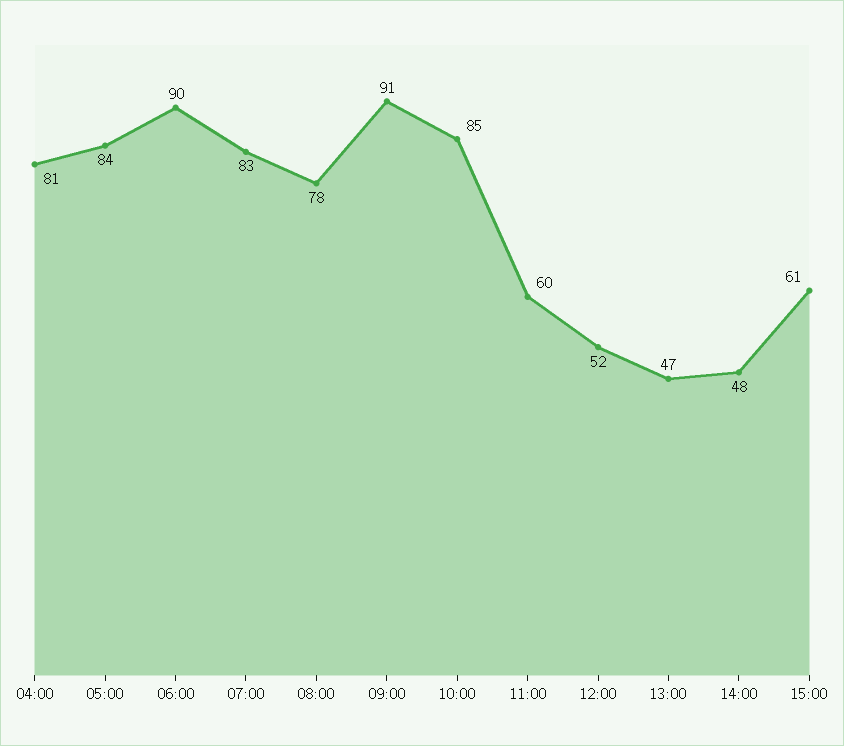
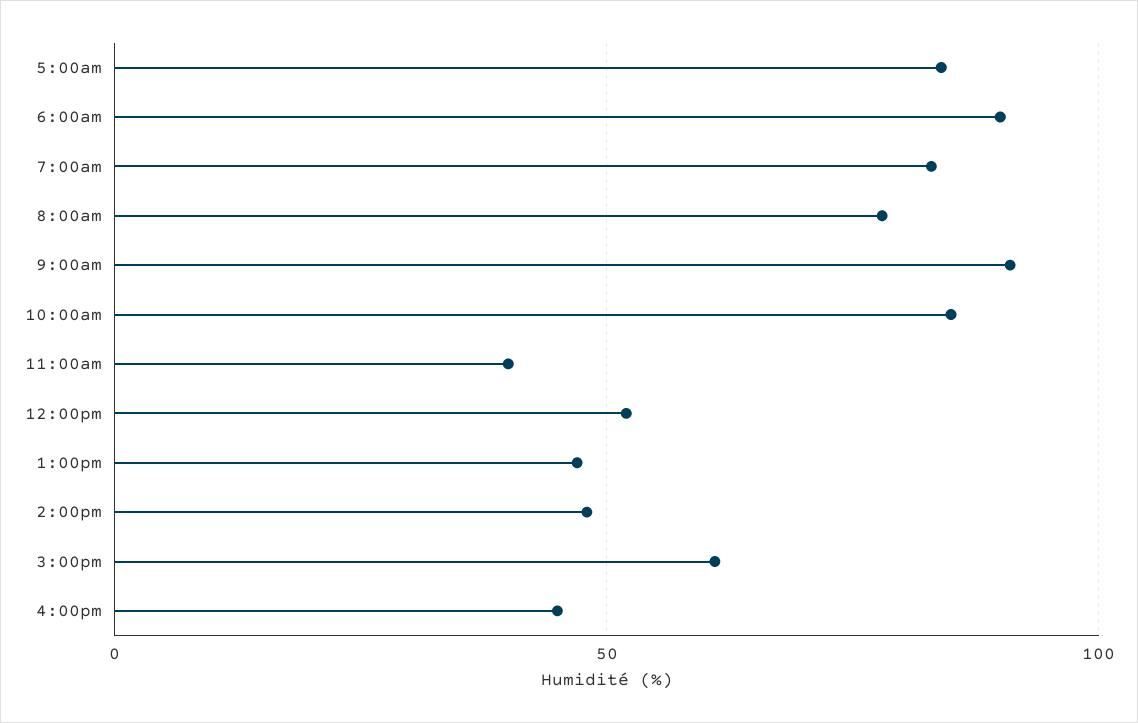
04:00: 81 -> none
11:00: 60 -> 40
4:00pm: none -> 45

